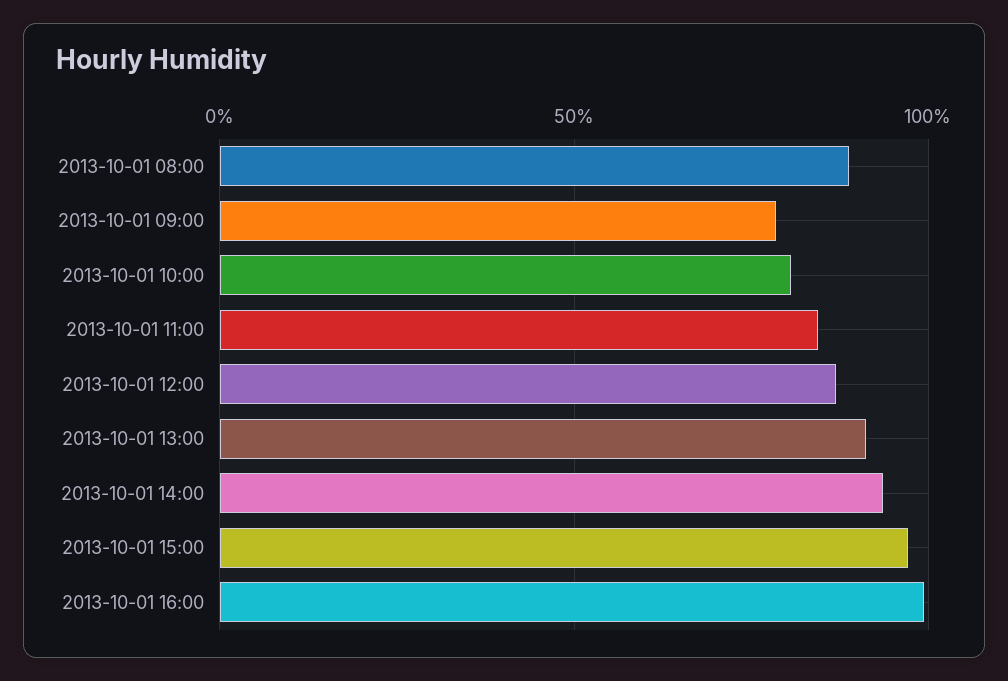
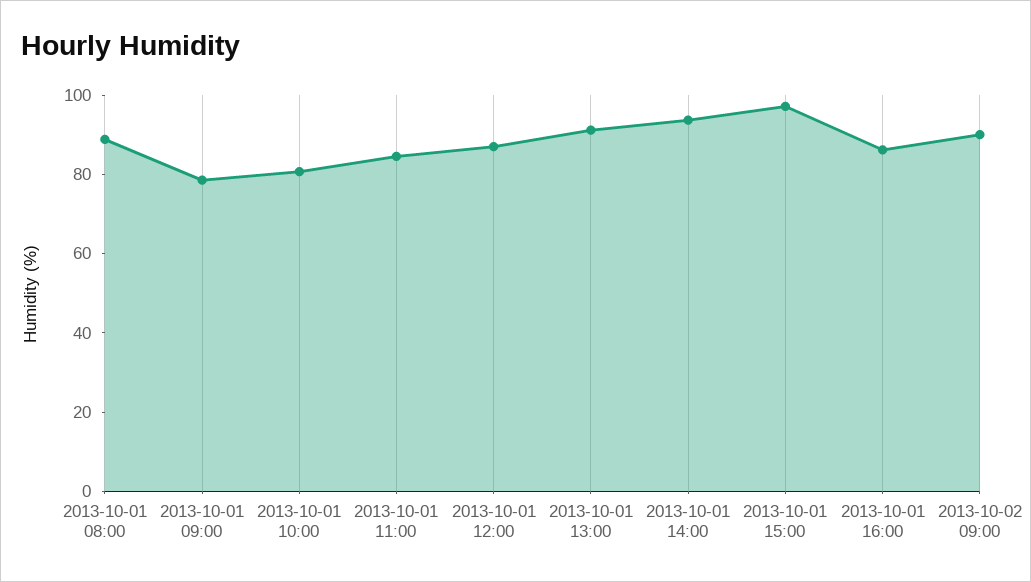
2013-10-01 16:00: 100 -> 85
2013-10-02 09:00: none -> 90

